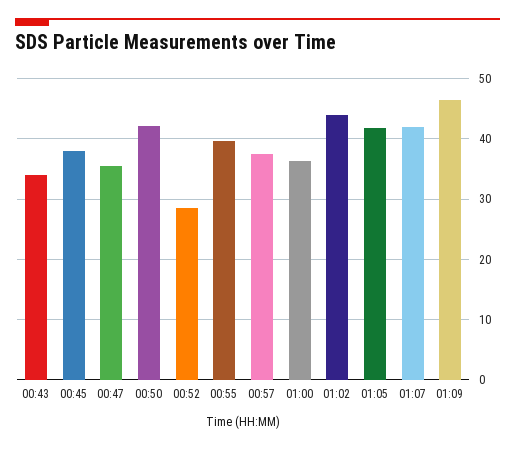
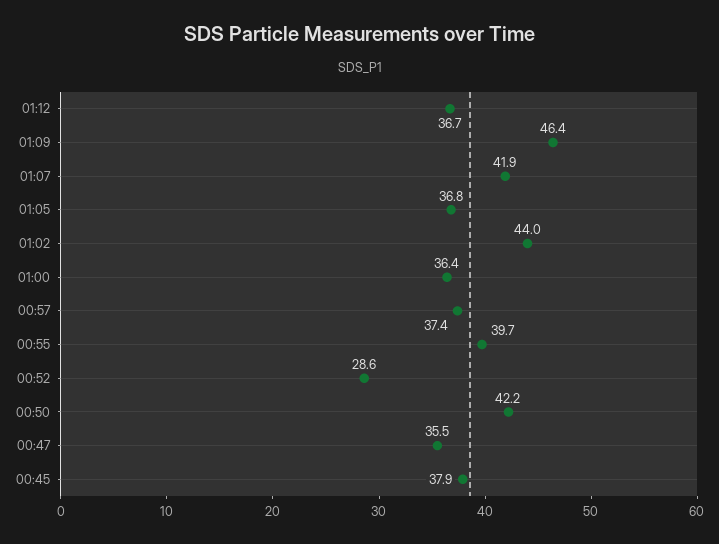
00:43: 34 -> none
01:05: 42 -> 36.8
01:12: none -> 36.7

